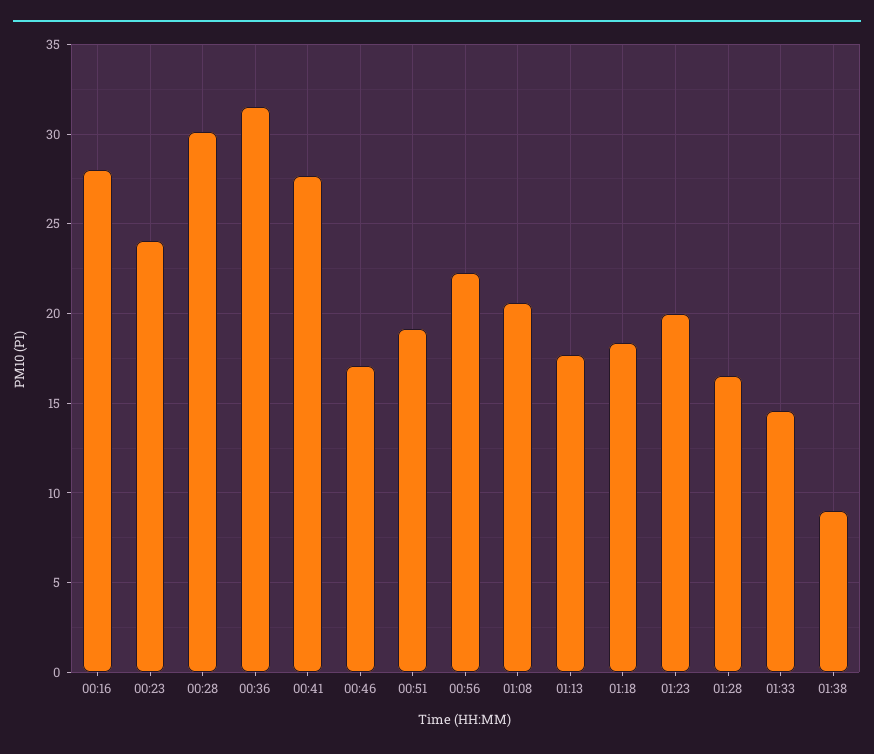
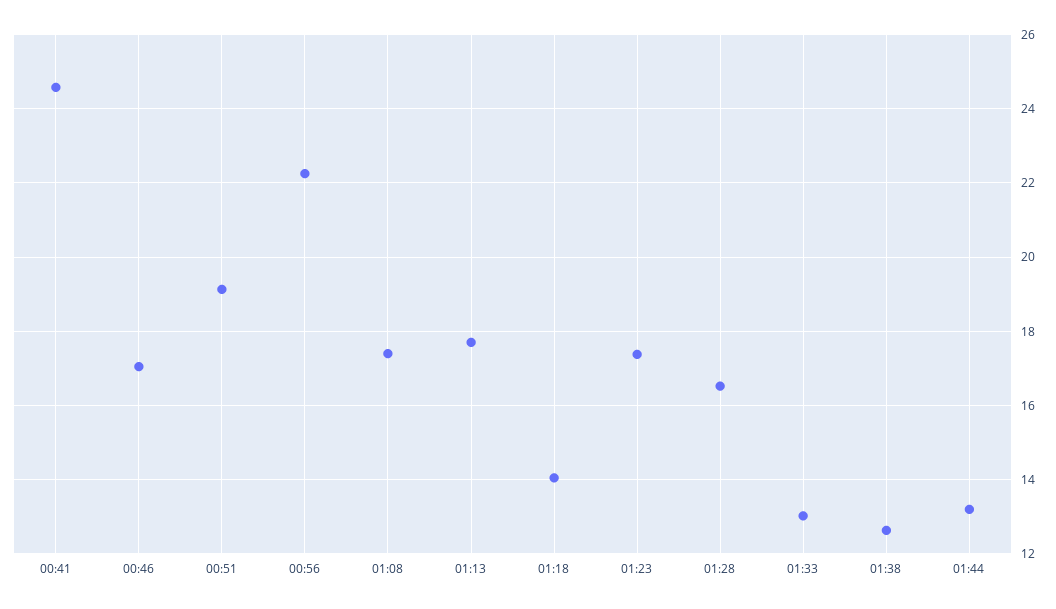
00:16: 28 -> none
00:23: 24 -> none
00:28: 30 -> none
00:36: 31.5 -> none
00:41: 27.5 -> 24.6
01:08: 20.5 -> 17.4
01:18: 18.5 -> 14
01:23: 20 -> 17.4
01:33: 14.5 -> 13
01:38: 9 -> 12.6
01:44: none -> 13.2

